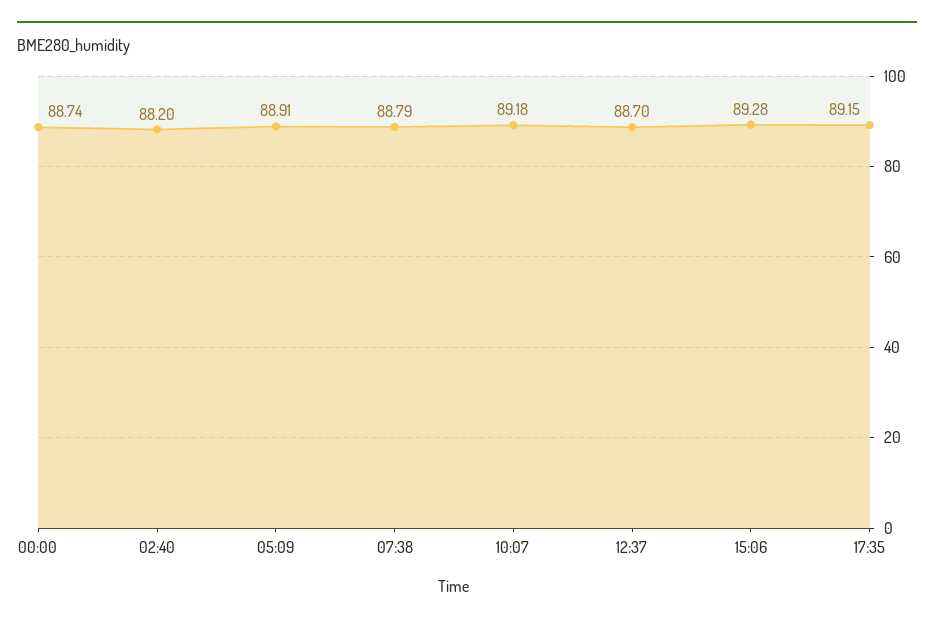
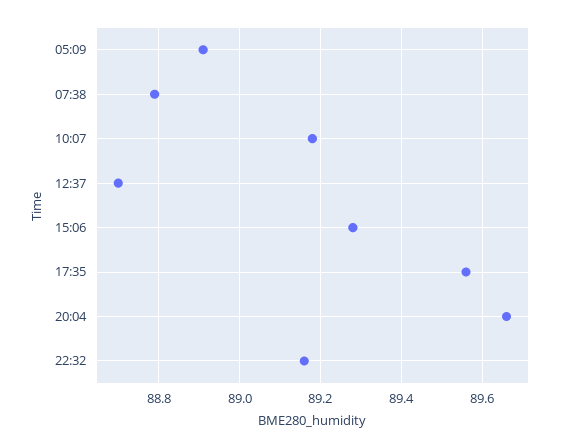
00:00: 88.74 -> none
02:40: 88.2 -> none
17:35: 89.15 -> 89.55
20:04: none -> 89.65
22:32: none -> 89.15

